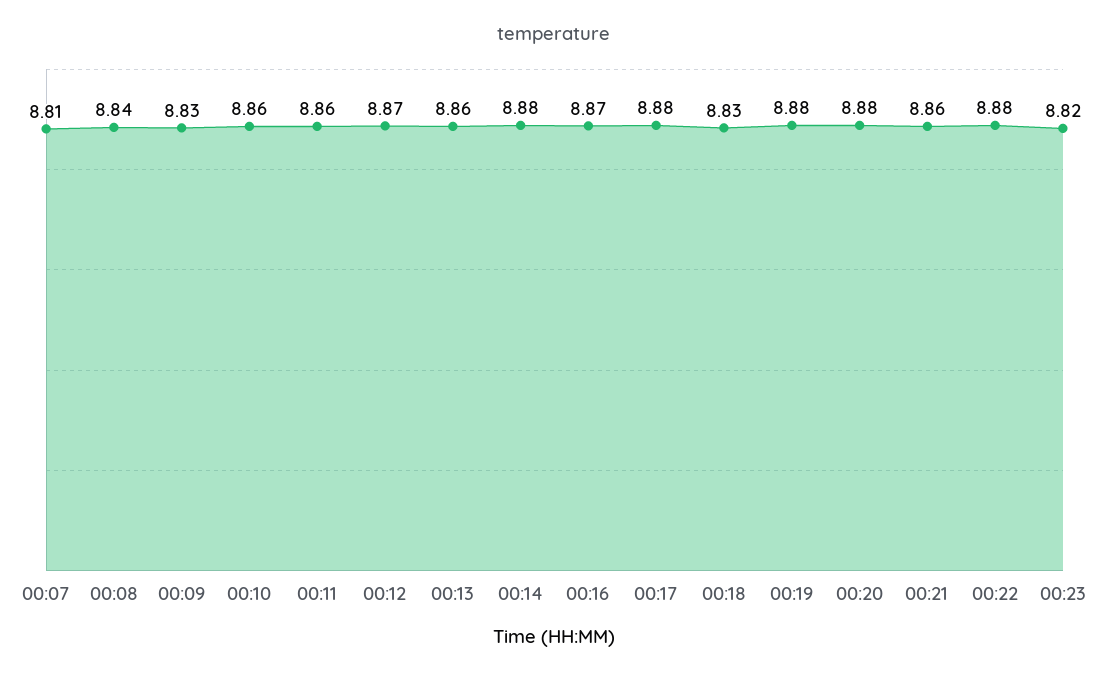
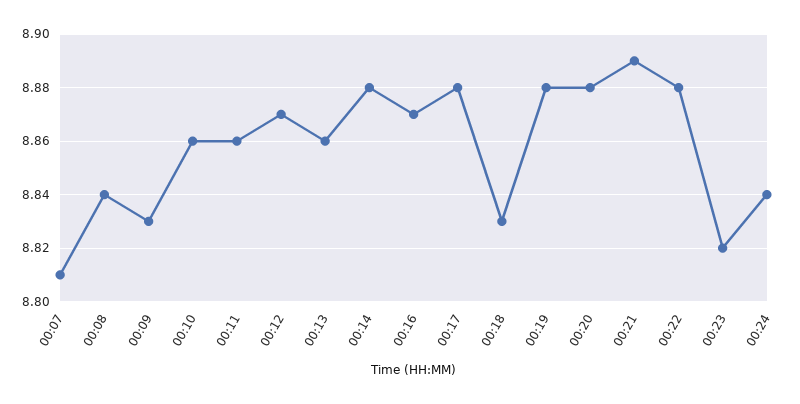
00:21: 8.86 -> 8.89
00:24: none -> 8.84

